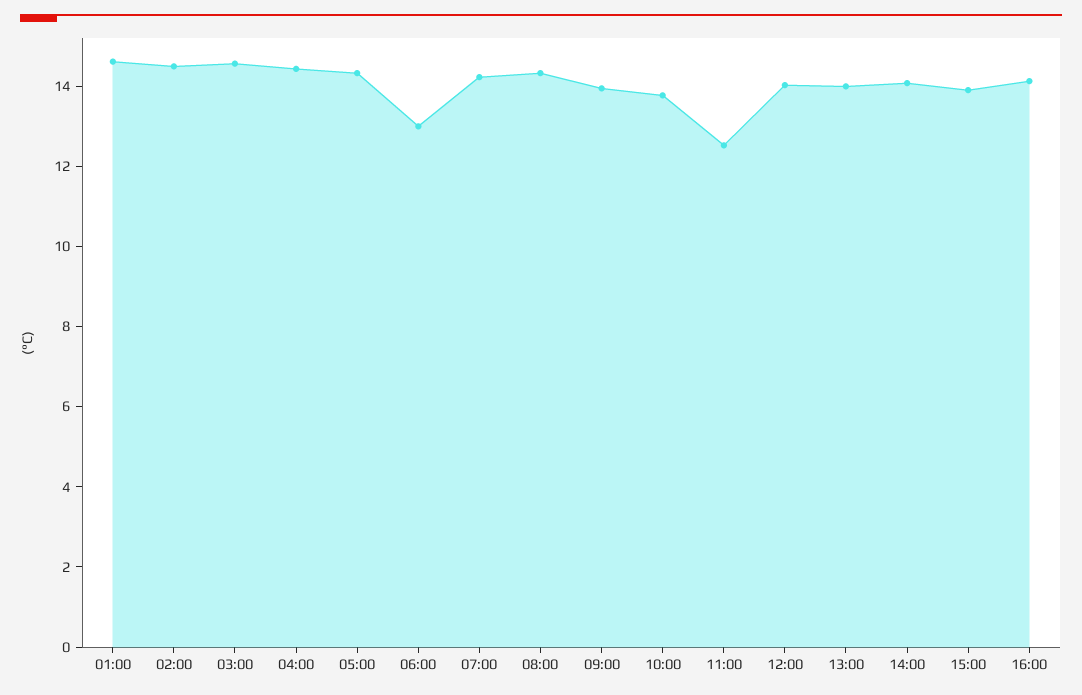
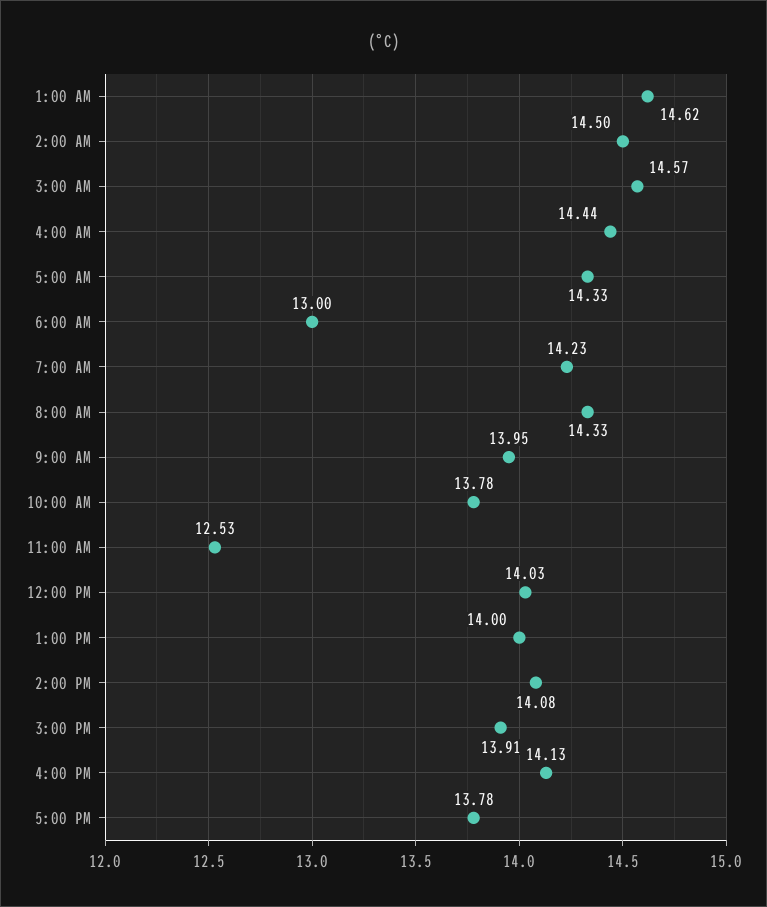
5:00 PM: none -> 13.78

